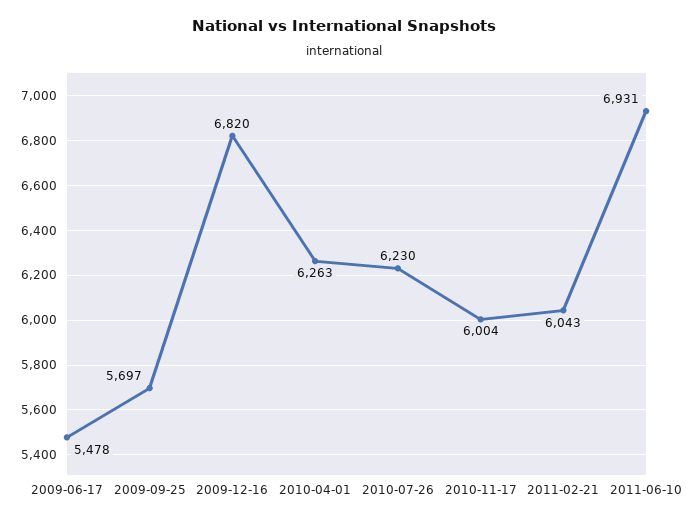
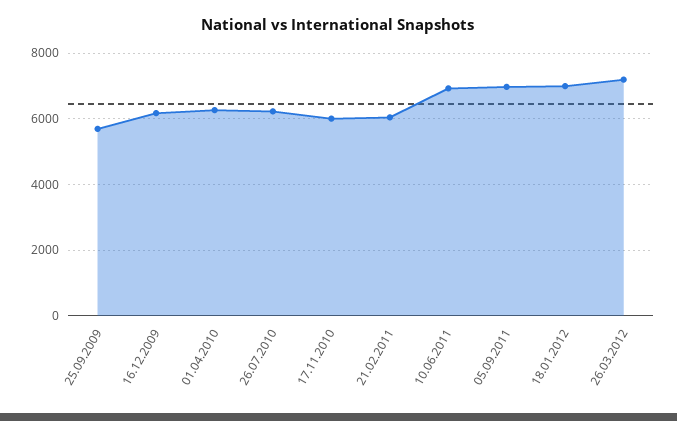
2009-06-17: 5478 -> none
2009-12-16: 6820 -> 6200
05.09.2011: none -> 7000
18.01.2012: none -> 7000
26.03.2012: none -> 7200

